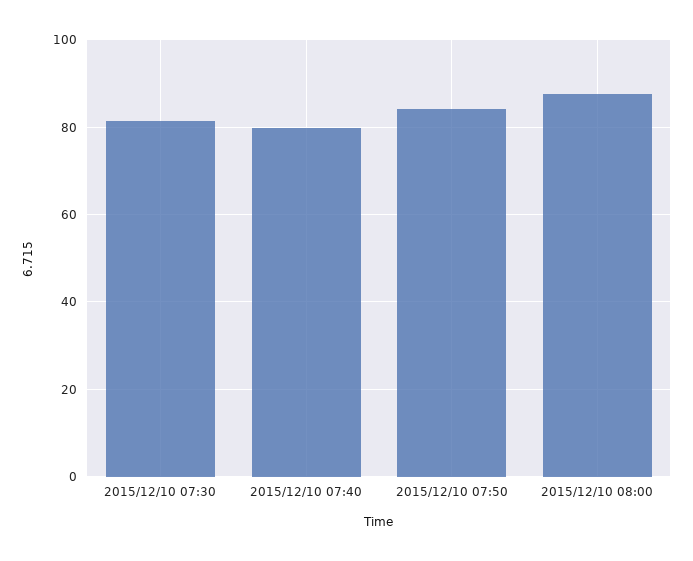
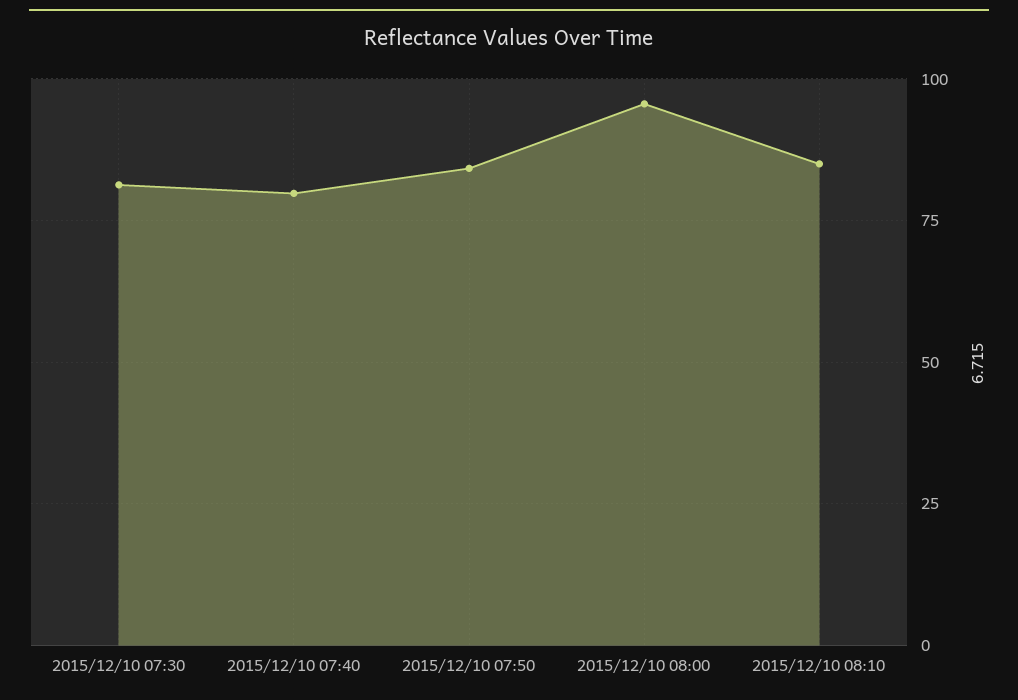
2015/12/10 08:00: 88 -> 95
2015/12/10 08:10: none -> 85

